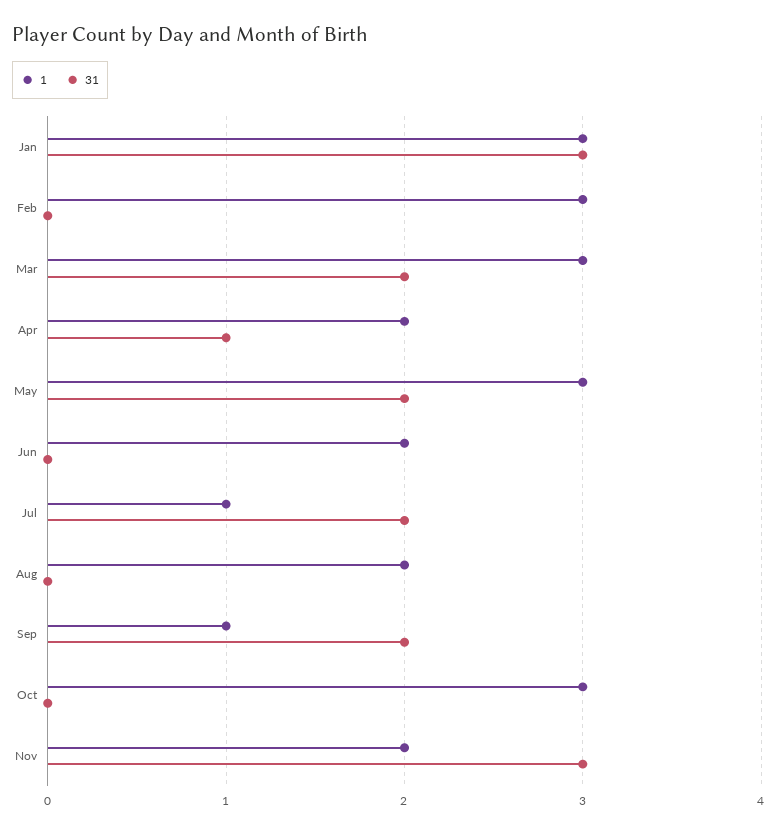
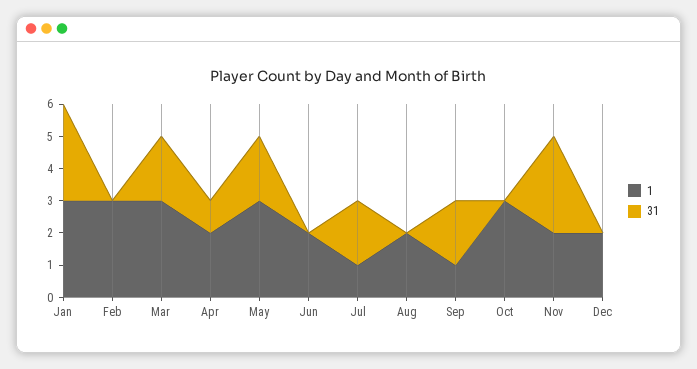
1, Dec: none -> 2
31, Dec: none -> 0

